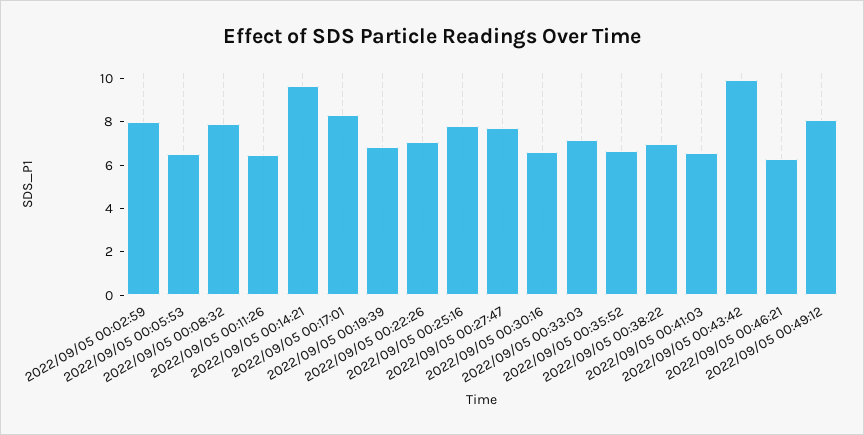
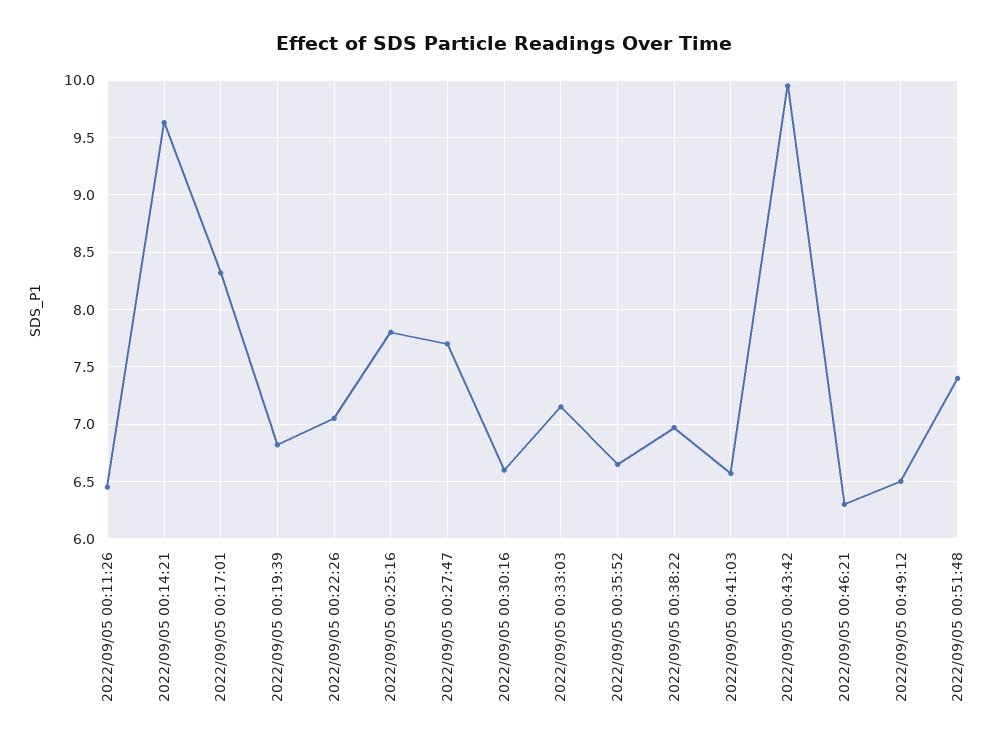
2022/09/05 00:02:59: 8 -> none
2022/09/05 00:05:53: 6.5 -> none
2022/09/05 00:08:32: 8 -> none
2022/09/05 00:49:12: 8 -> 6.5
2022/09/05 00:51:48: none -> 7.4

